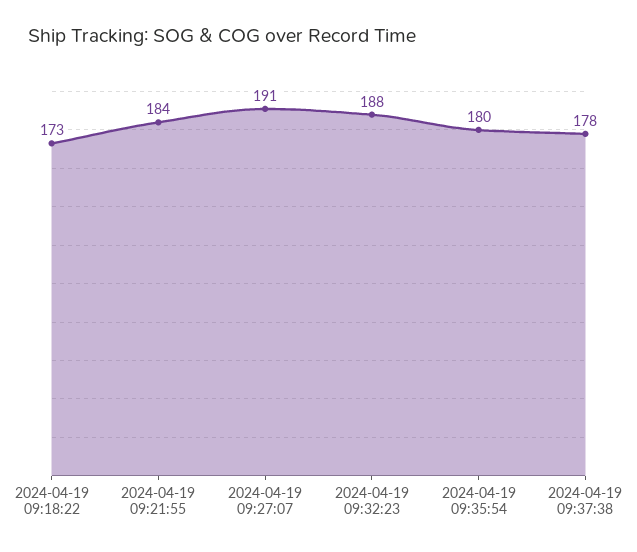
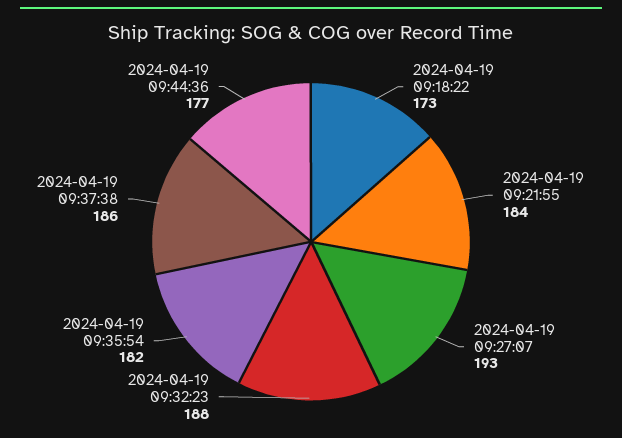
2024-04-19 09:27:07: 191 -> 193
2024-04-19 09:35:54: 180 -> 182
2024-04-19 09:37:38: 178 -> 186
2024-04-19 09:44:36: none -> 177

